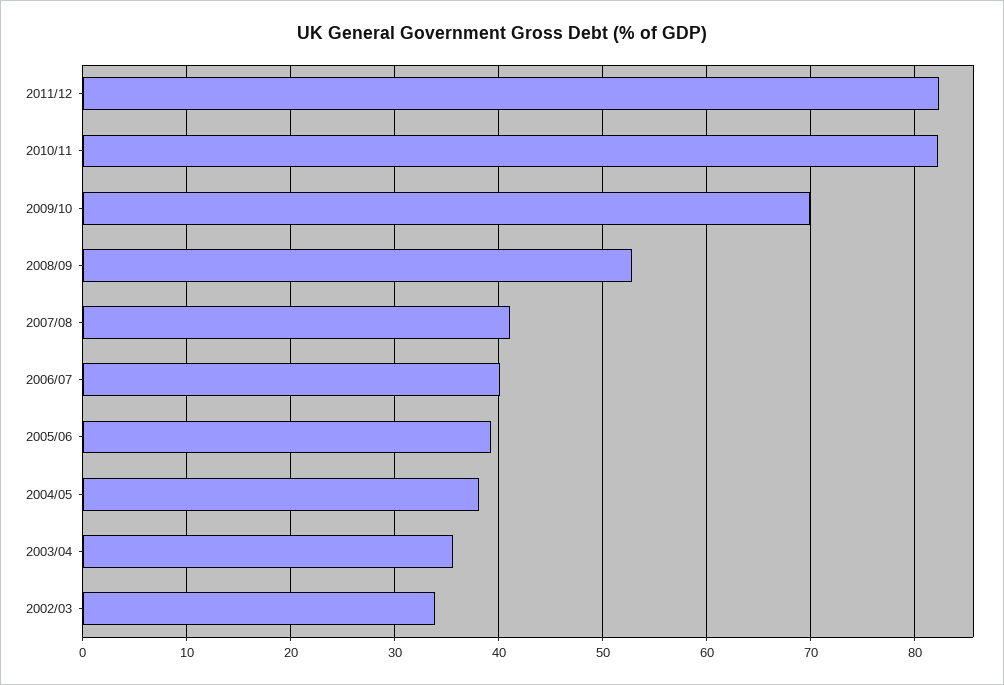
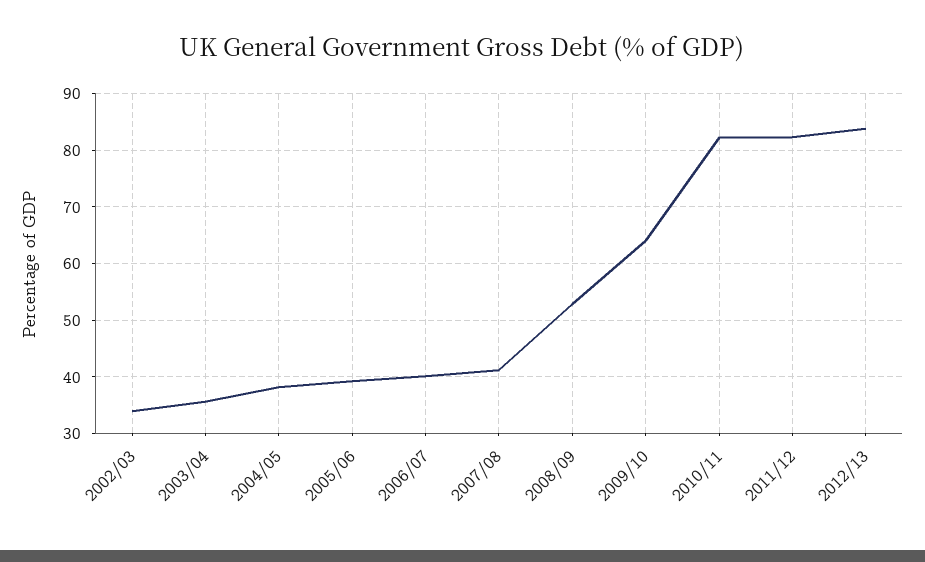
2009/10: 70 -> 64
2012/13: none -> 84

